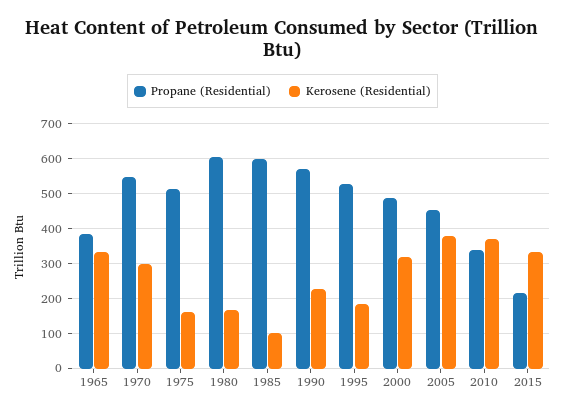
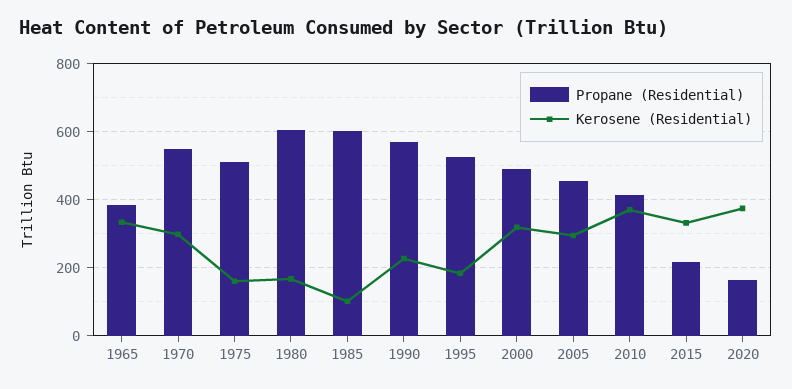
Kerosene (Residential), 2005: 380 -> 300
Propane (Residential), 2010: 340 -> 420
Propane (Residential), 2020: none -> 160
Kerosene (Residential), 2020: none -> 380

